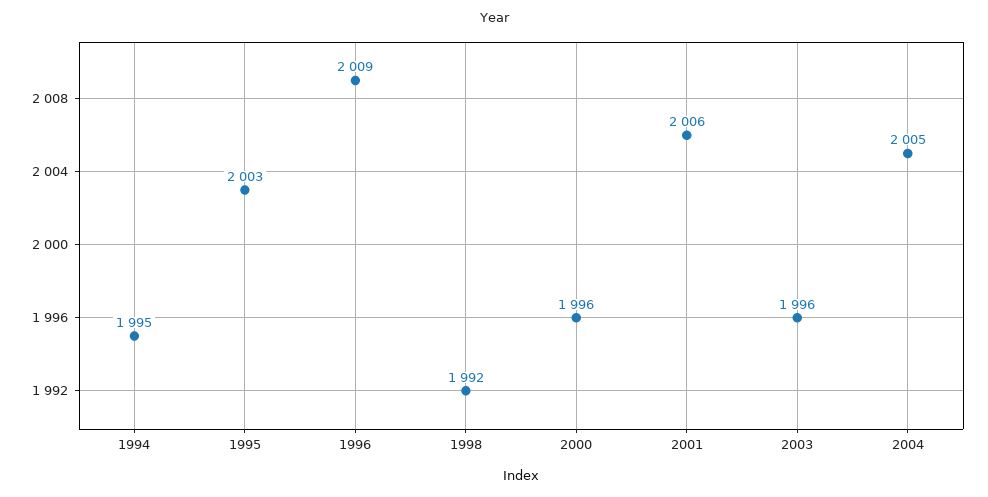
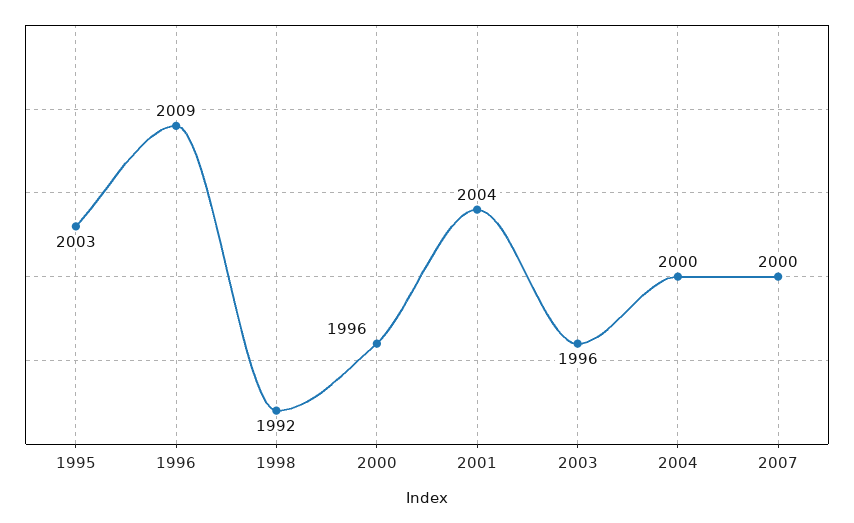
1994: 1995 -> none
2001: 2006 -> 2004
2004: 2005 -> 2000
2007: none -> 2000

